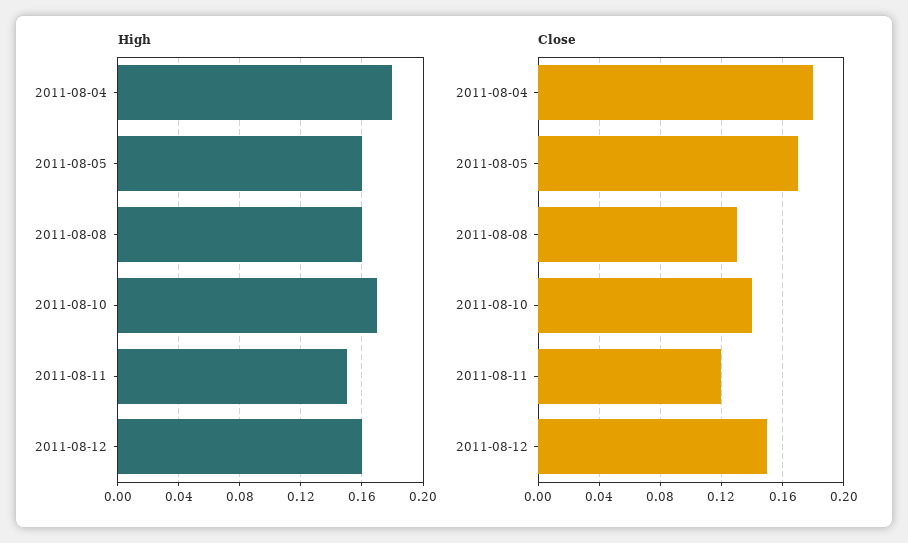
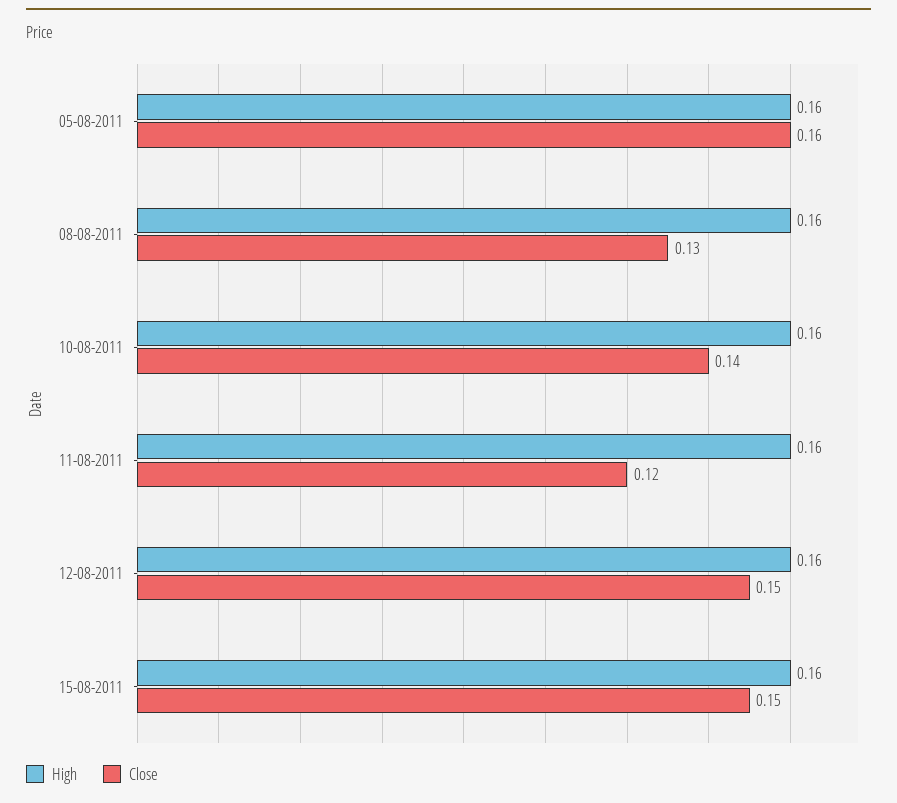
High, 2011-08-04: 0.18 -> none
High, 2011-08-10: 0.17 -> 0.16
High, 2011-08-11: 0.15 -> 0.16
Close, 2011-08-04: 0.18 -> none
Close, 2011-08-05: 0.17 -> 0.16
High, 15-08-2011: none -> 0.16
Close, 15-08-2011: none -> 0.15

